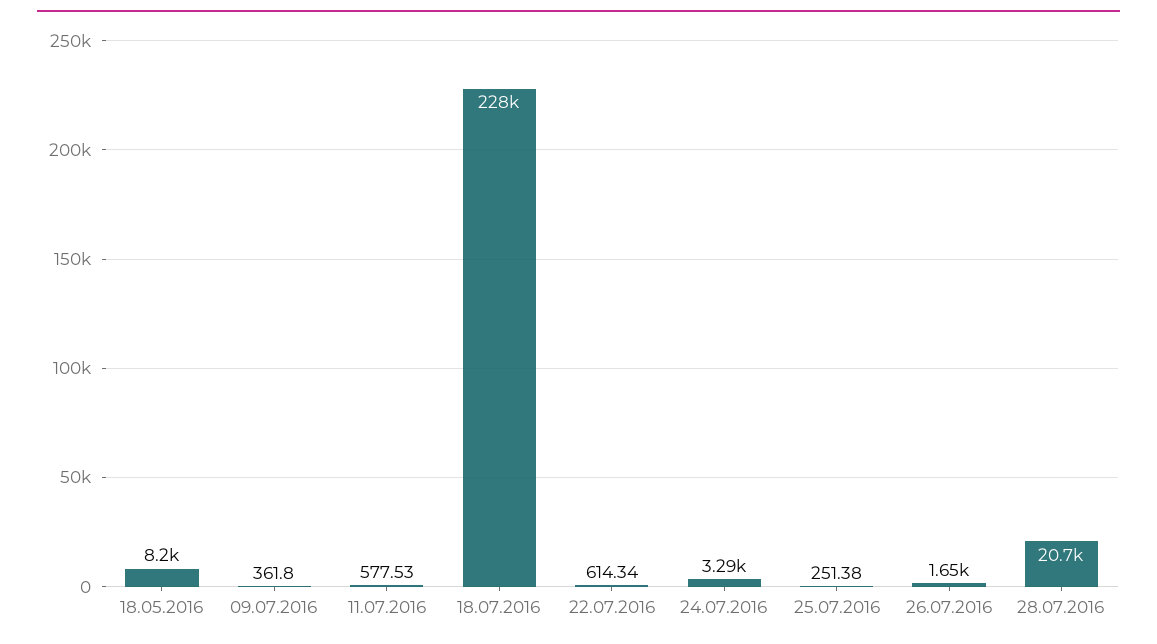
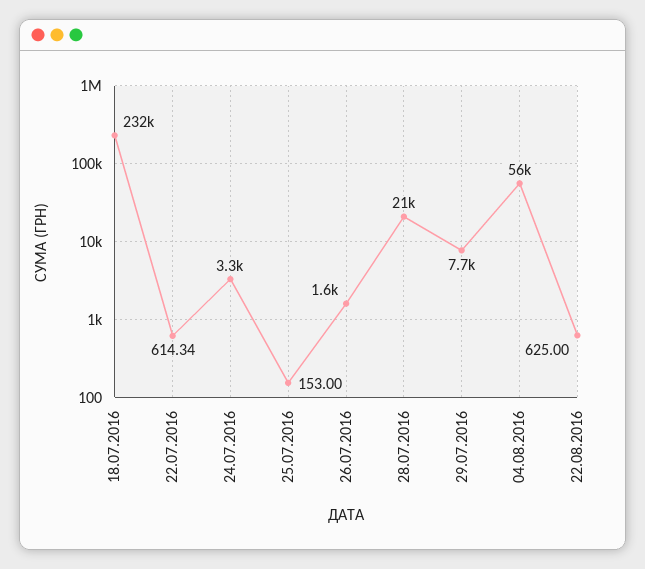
18.05.2016: 8200 -> none
09.07.2016: 361.8 -> none
11.07.2016: 577.53 -> none
18.07.2016: 228000 -> 232000
25.07.2016: 251.38 -> 153
29.07.2016: none -> 7700
04.08.2016: none -> 56000
22.08.2016: none -> 625

